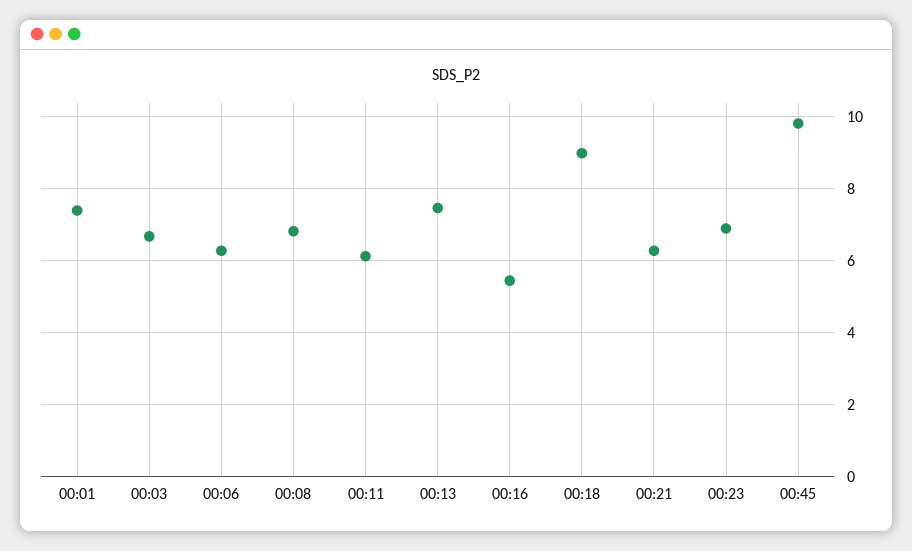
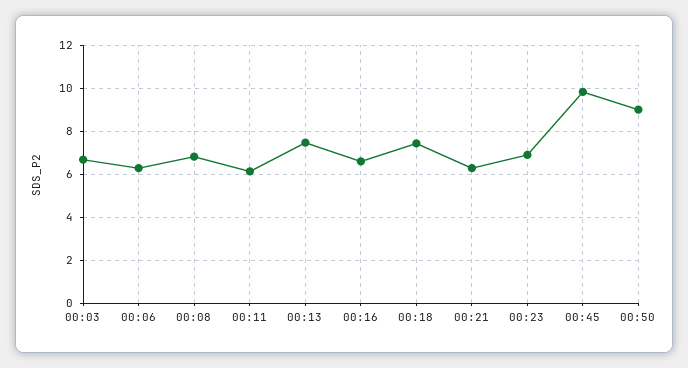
00:01: 7.4 -> none
00:16: 5.4 -> 6.5
00:18: 9 -> 7.5
00:50: none -> 9

